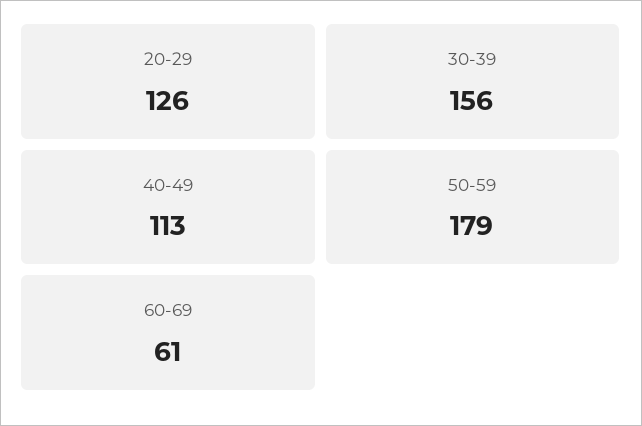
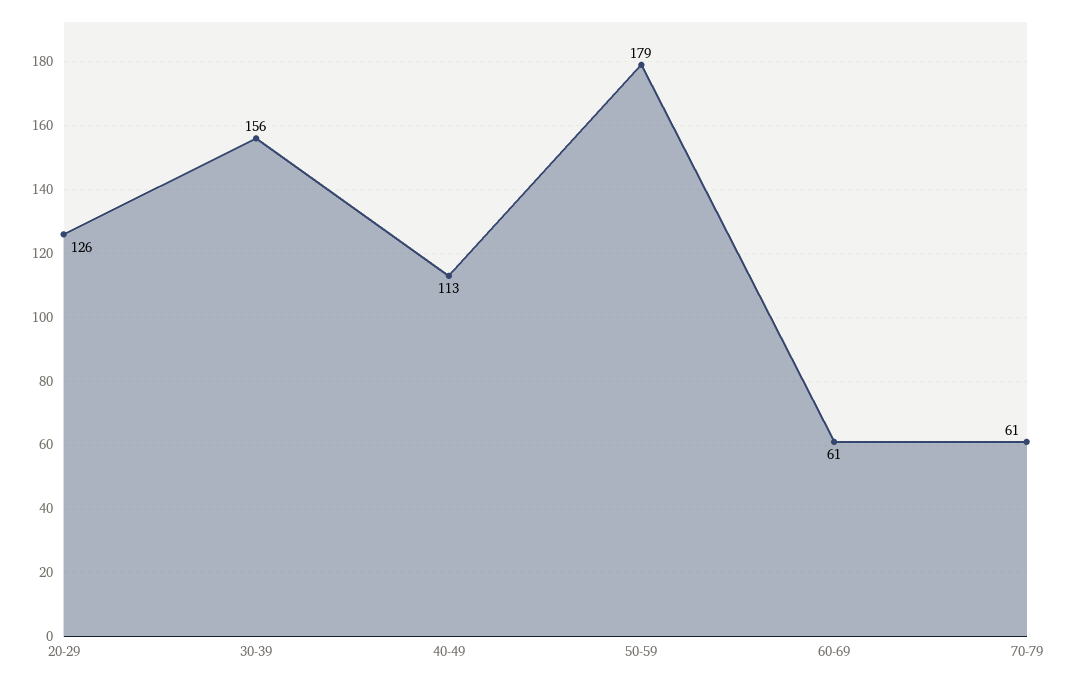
70-79: none -> 61

